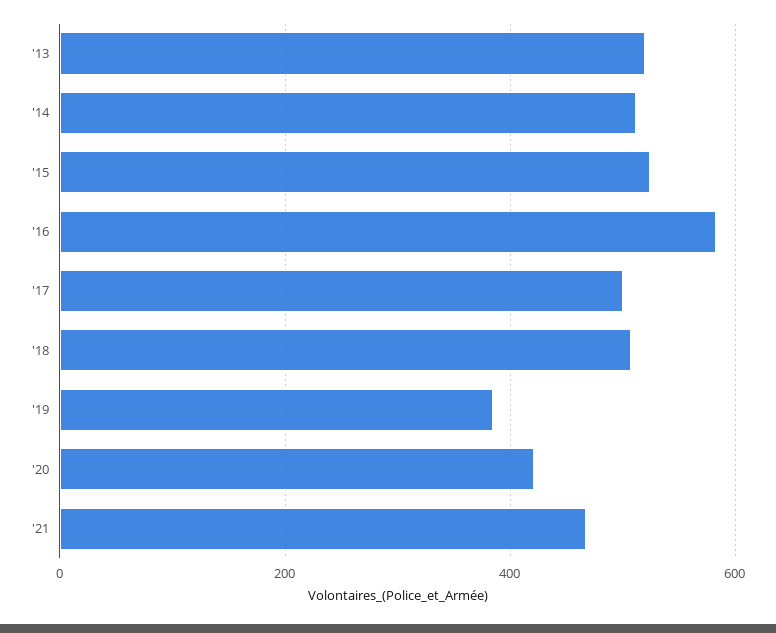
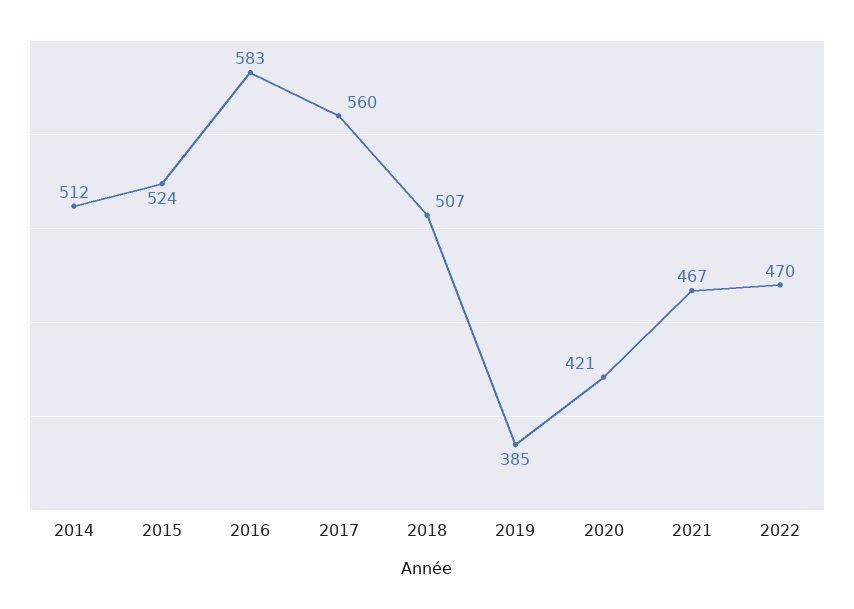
'13: 520 -> none
'17: 500 -> 560
2022: none -> 470

